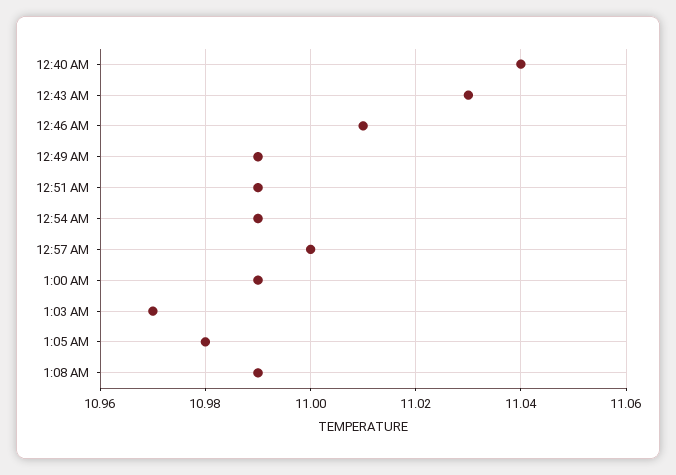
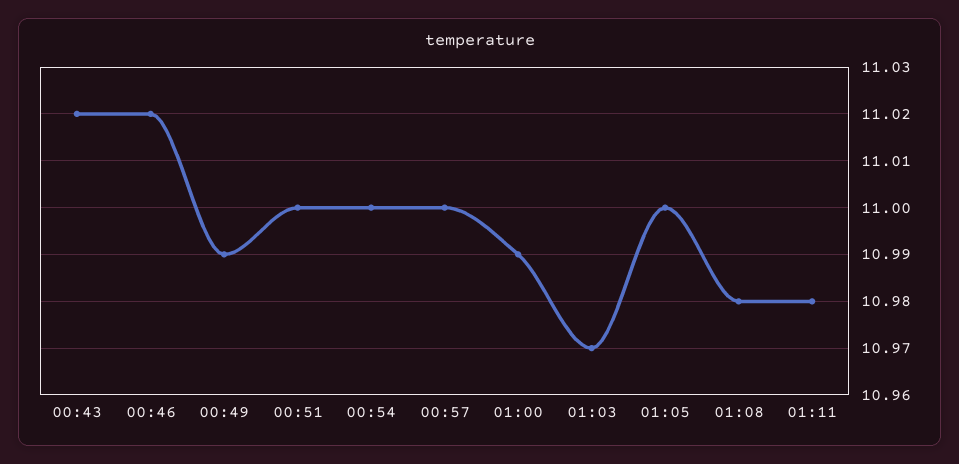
12:40 AM: 11.04 -> none
12:43 AM: 11.03 -> 11.02
12:46 AM: 11.01 -> 11.02
12:51 AM: 10.99 -> 11
12:54 AM: 10.99 -> 11
1:05 AM: 10.98 -> 11
1:08 AM: 10.99 -> 10.98
01:11: none -> 10.98

